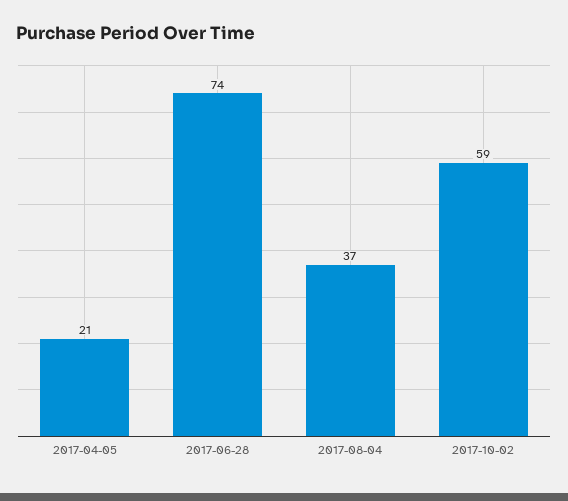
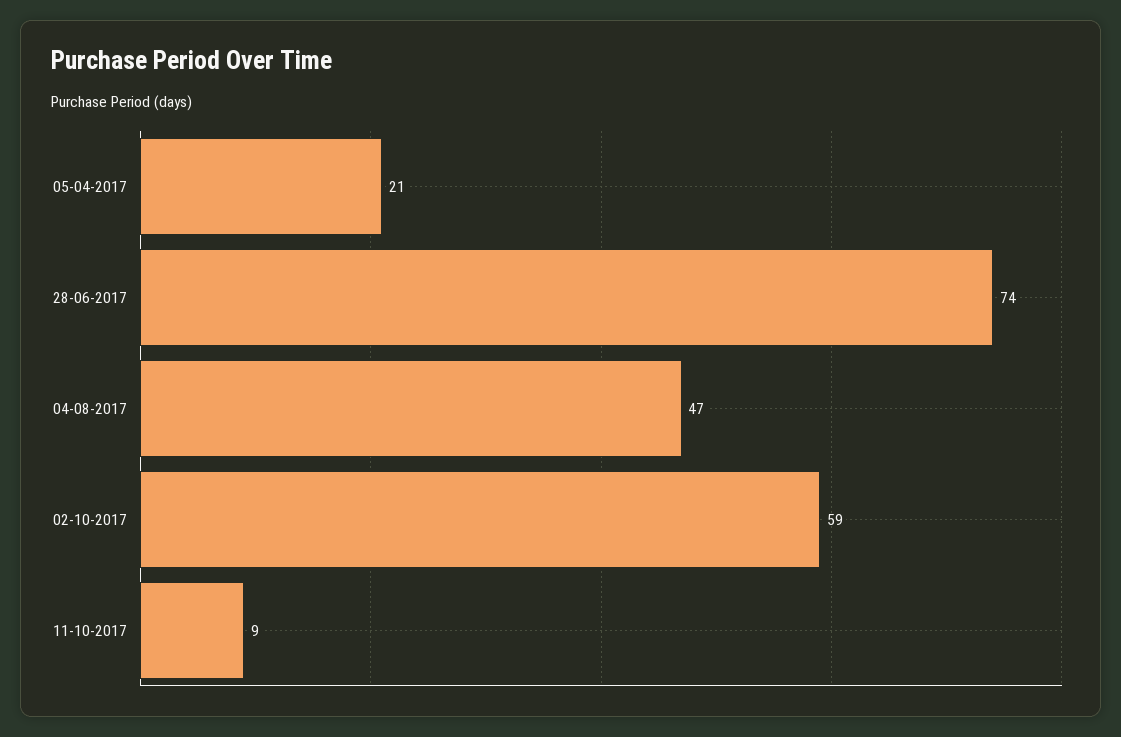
2017-08-04: 37 -> 47
11-10-2017: none -> 9

